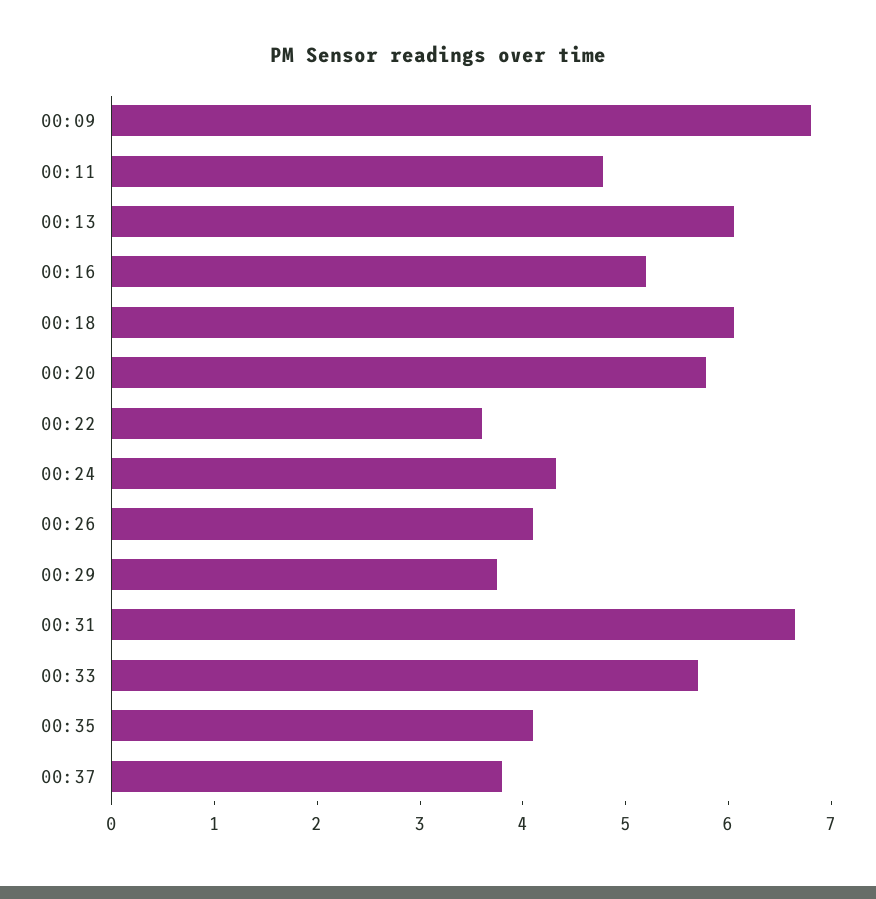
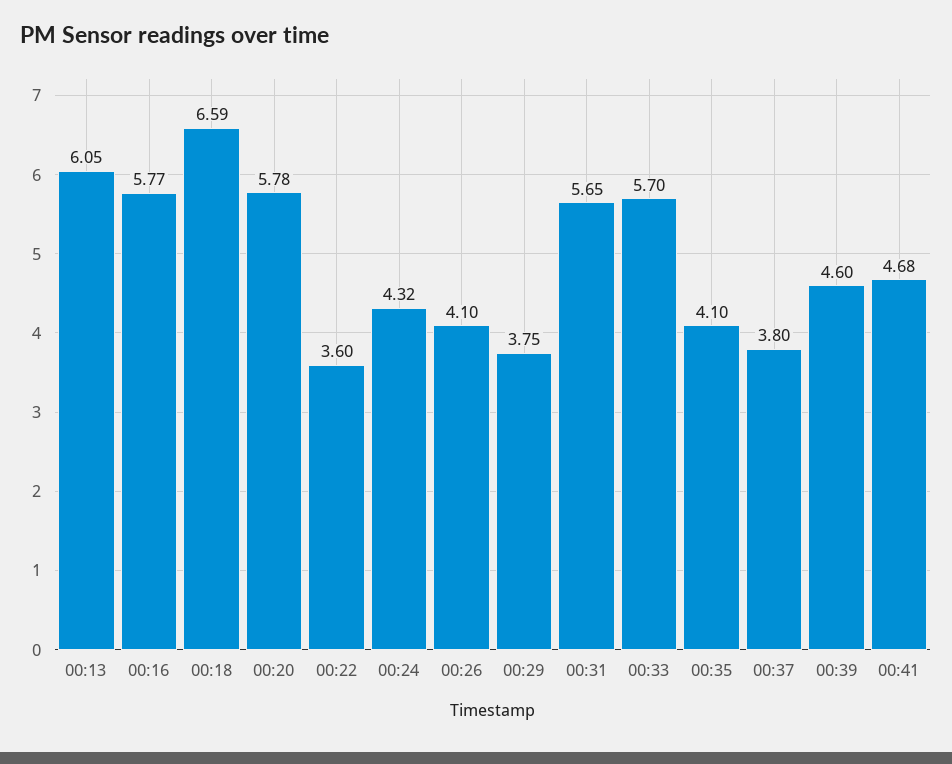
00:09: 6.8 -> none
00:11: 4.8 -> none
00:16: 5.2 -> 5.77
00:18: 6 -> 6.59
00:31: 6.6 -> 5.65
00:39: none -> 4.6
00:41: none -> 4.68

